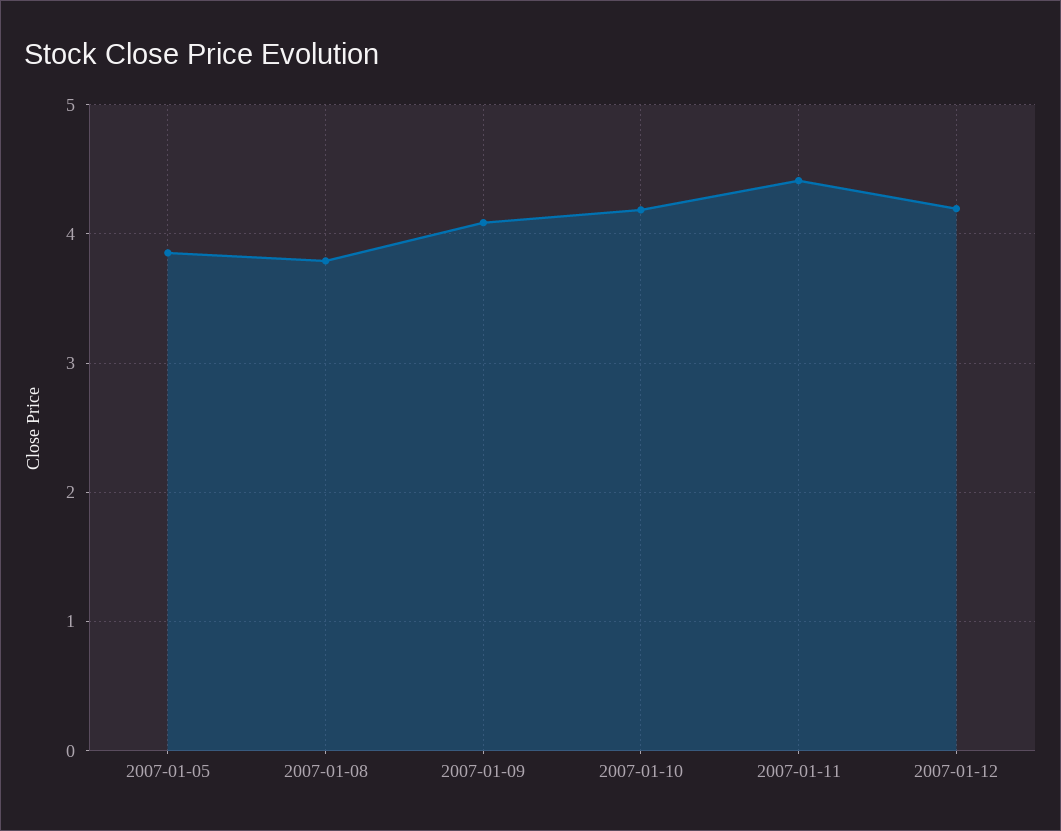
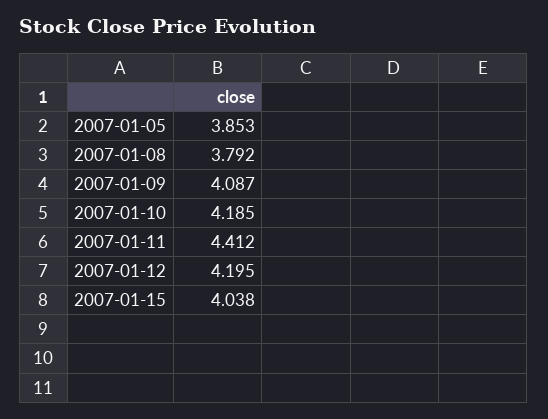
2007-01-15: none -> 4.038

